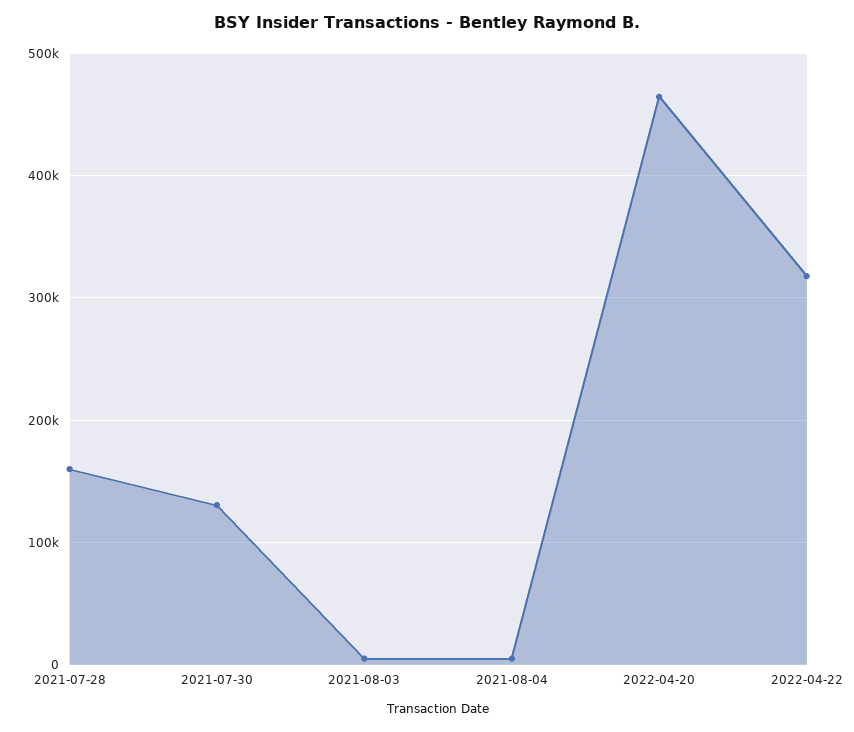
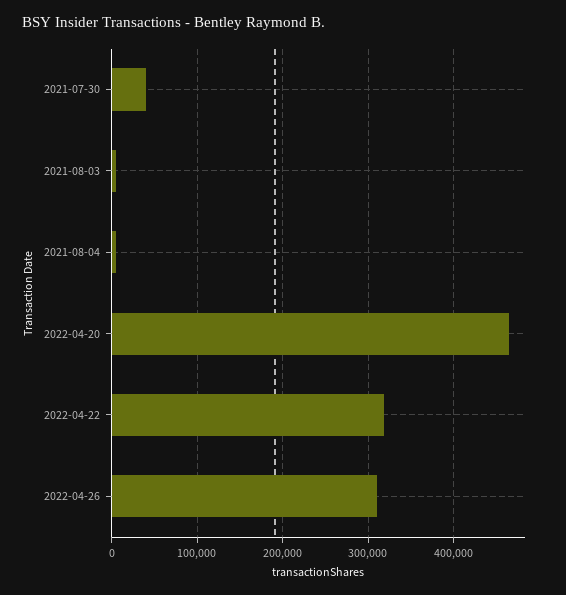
2021-07-28: 160000 -> none
2021-07-30: 130000 -> 40000
2022-04-26: none -> 310000

